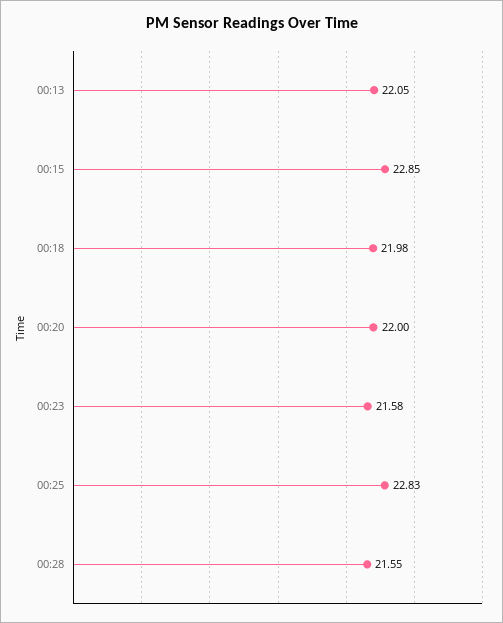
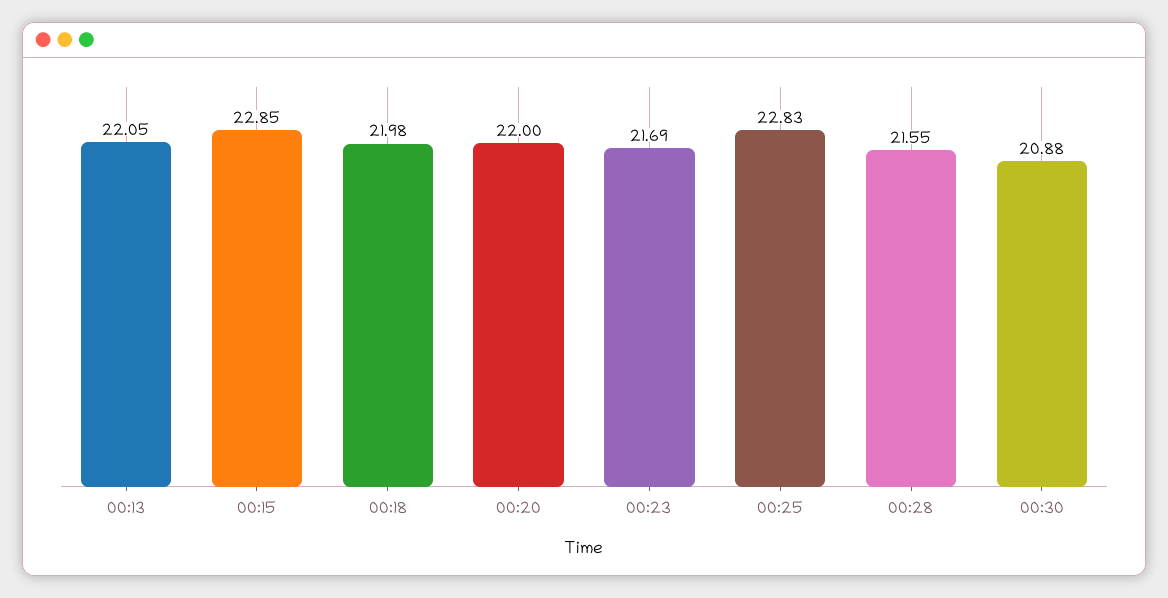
00:23: 21.58 -> 21.69
00:30: none -> 20.88

